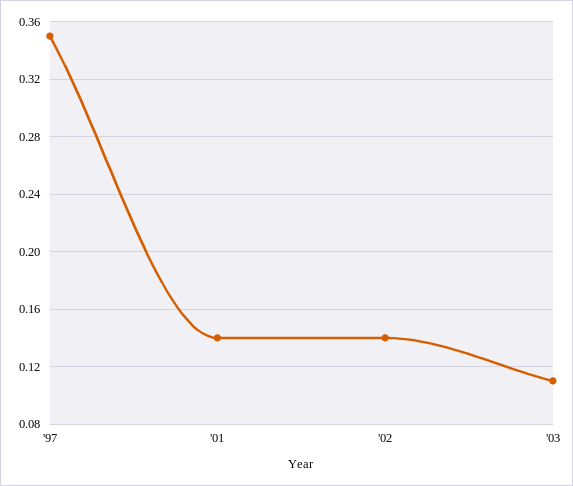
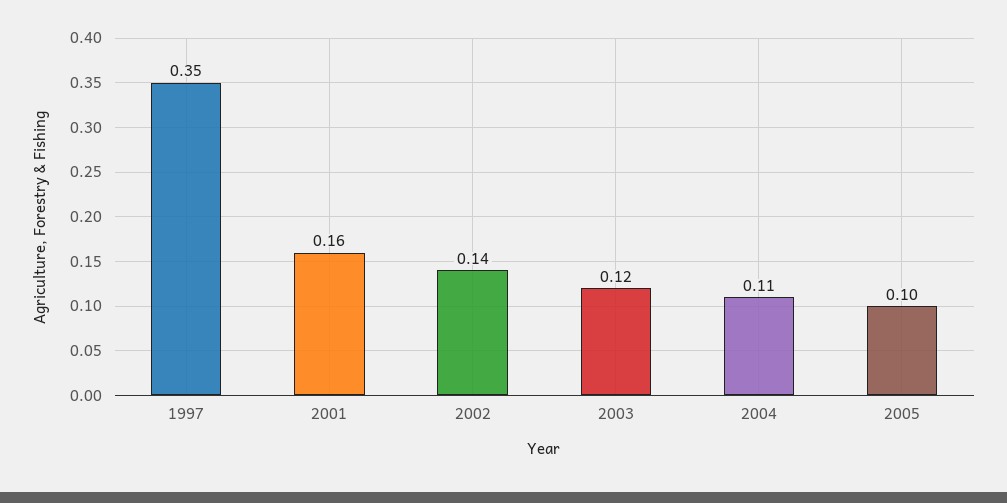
'01: 0.14 -> 0.16
'03: 0.11 -> 0.12
2004: none -> 0.11
2005: none -> 0.1

